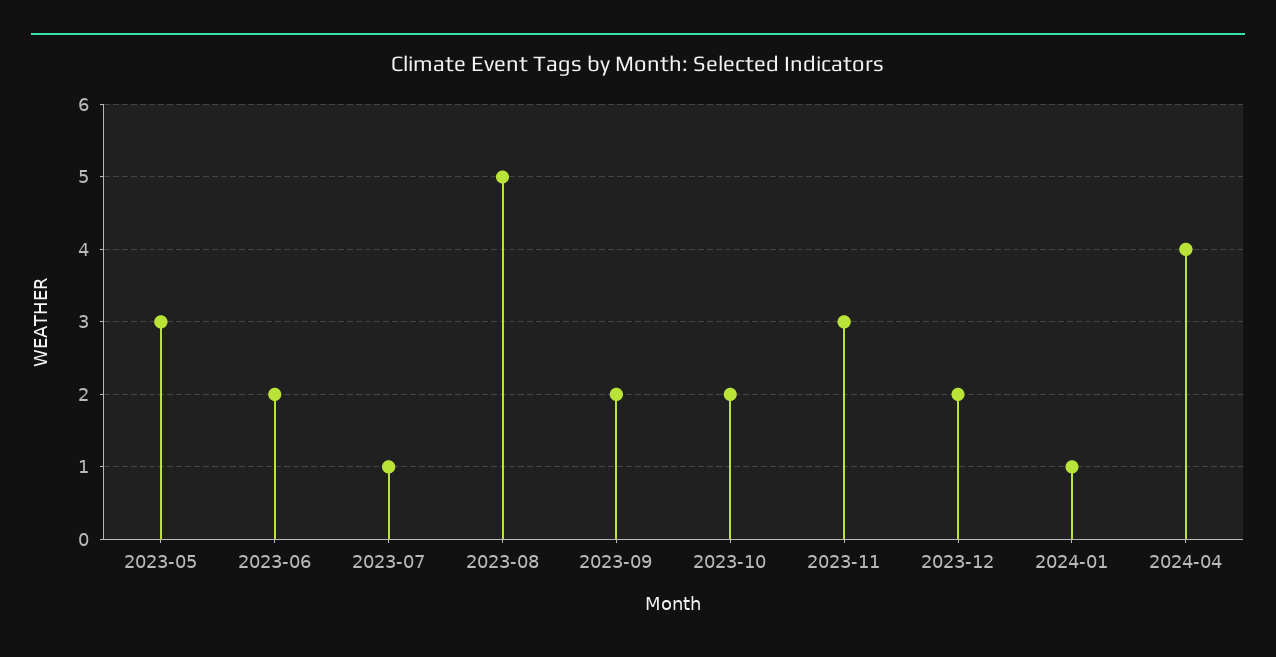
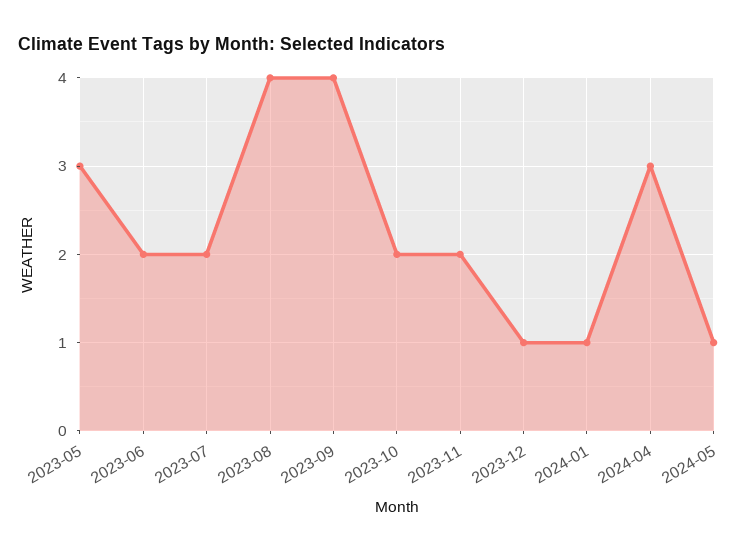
2023-07: 1 -> 2
2023-08: 5 -> 4
2023-09: 2 -> 4
2023-11: 3 -> 2
2023-12: 2 -> 1
2024-04: 4 -> 3
2024-05: none -> 1

